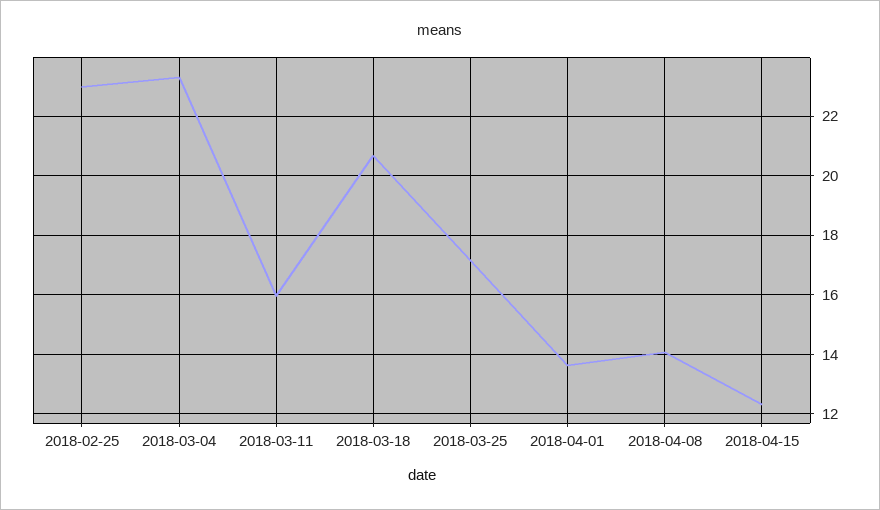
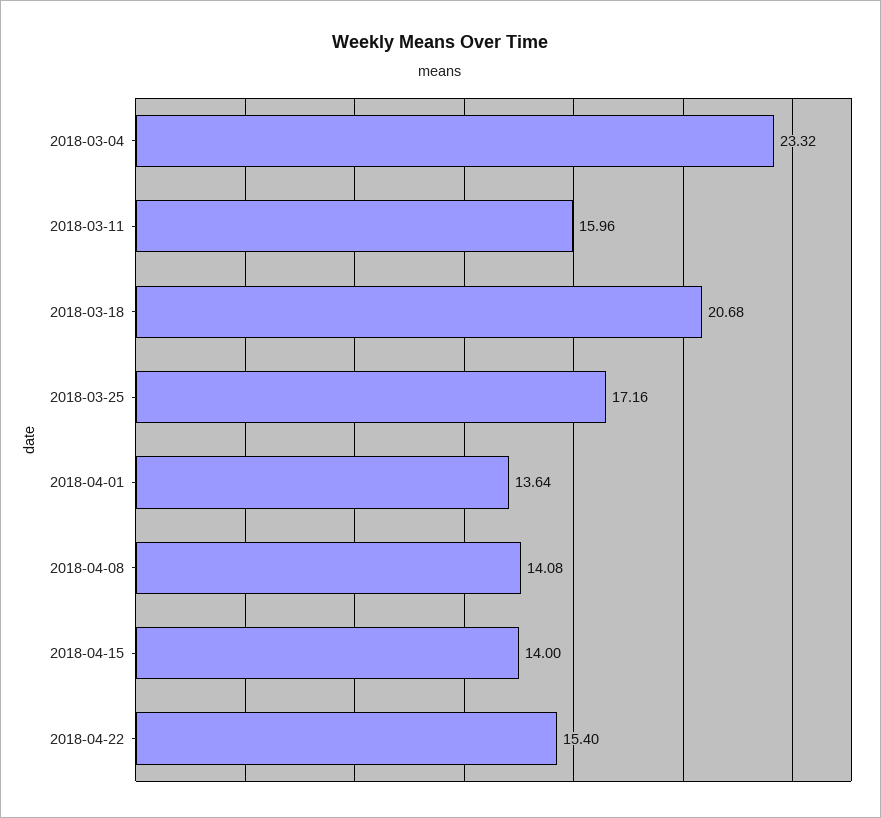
2018-02-25: 23 -> none
2018-04-15: 12.25 -> 14
2018-04-22: none -> 15.4

